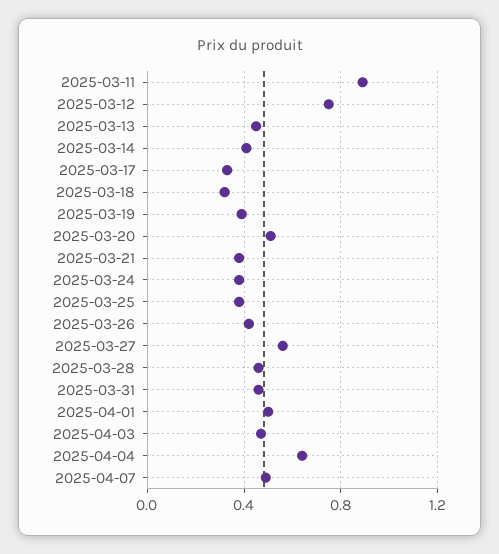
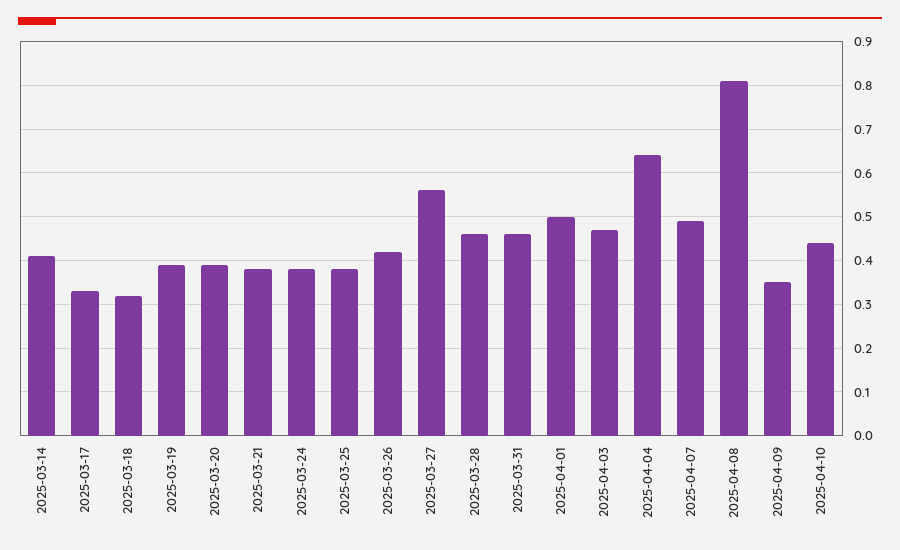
2025-03-11: 0.9 -> none
2025-03-12: 0.75 -> none
2025-03-13: 0.45 -> none
2025-03-20: 0.5 -> 0.4
2025-04-08: none -> 0.8
2025-04-09: none -> 0.35
2025-04-10: none -> 0.45

